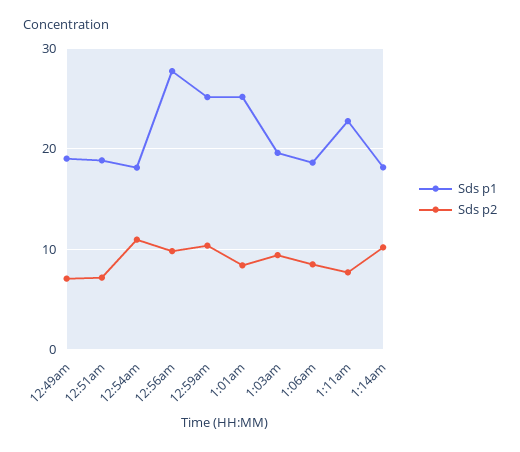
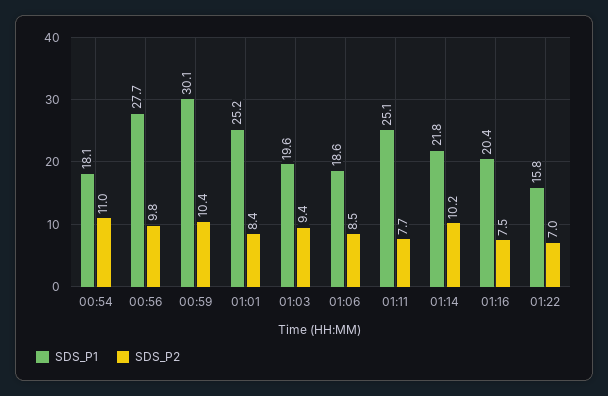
Sds p1, 12:49am: 19 -> none
Sds p2, 12:49am: 7 -> none
Sds p1, 12:51am: 19 -> none
Sds p2, 12:51am: 7 -> none
Sds p1, 12:59am: 25 -> 30.1
Sds p1, 1:11am: 23 -> 25.1
Sds p1, 1:14am: 18 -> 21.8
Sds p1, 01:16: none -> 20.4
Sds p2, 01:16: none -> 7.5
Sds p1, 01:22: none -> 15.8
Sds p2, 01:22: none -> 7

